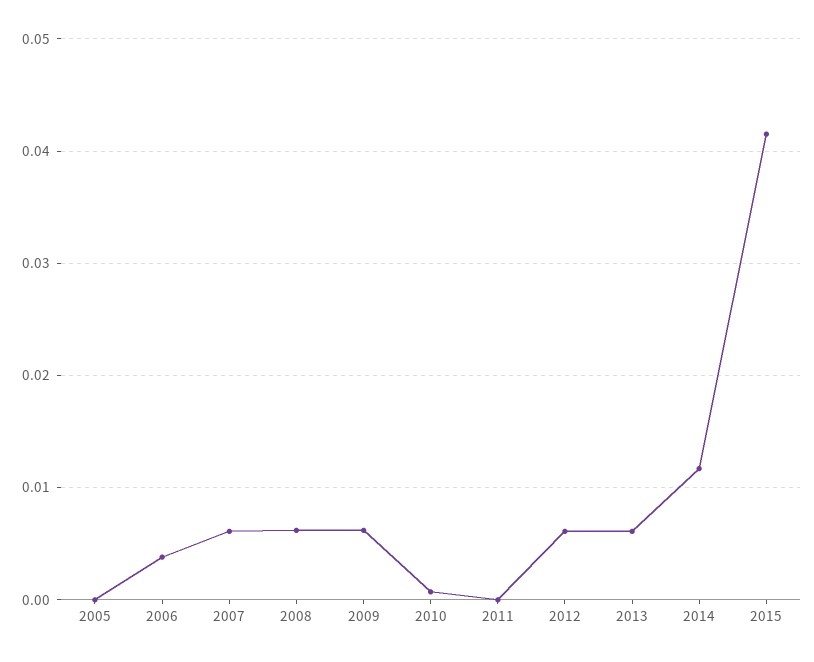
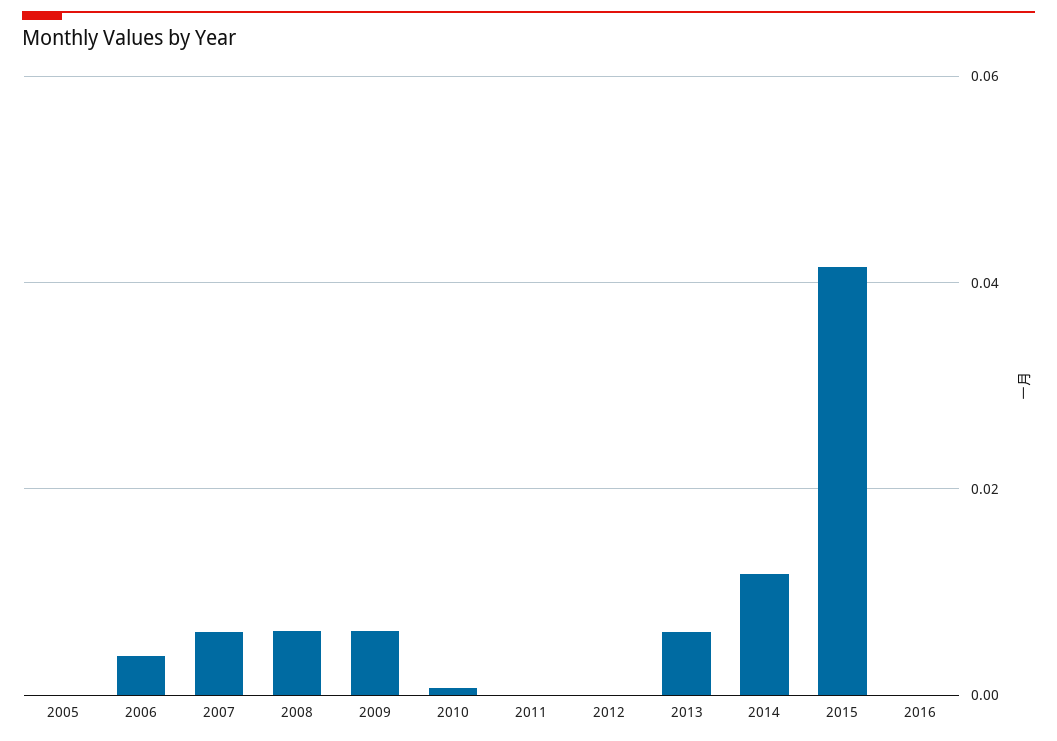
2012: 0.006 -> 0
2016: none -> 0

